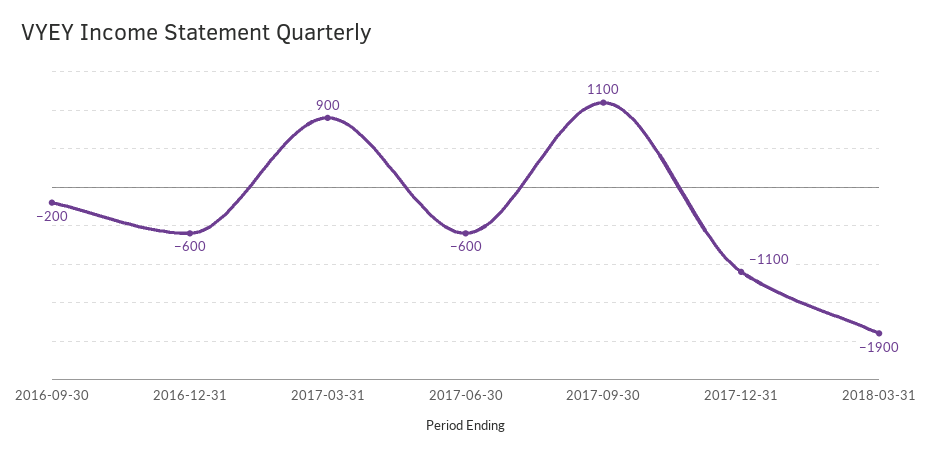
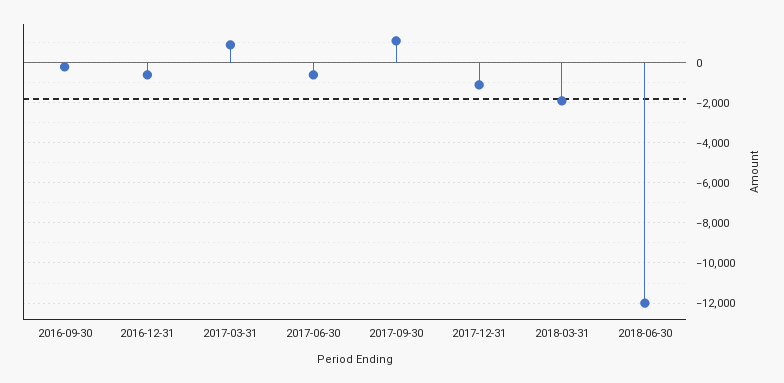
2018-06-30: none -> -12000

